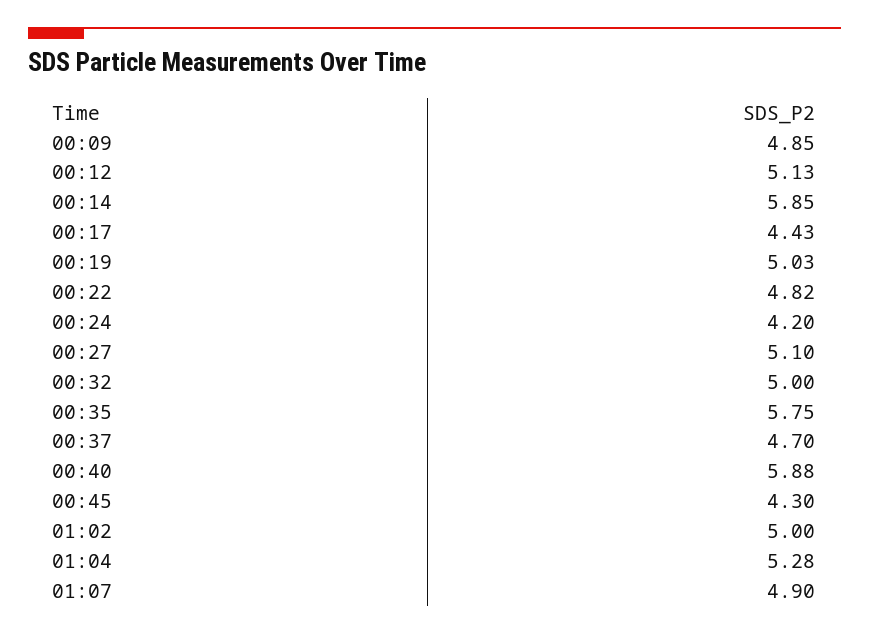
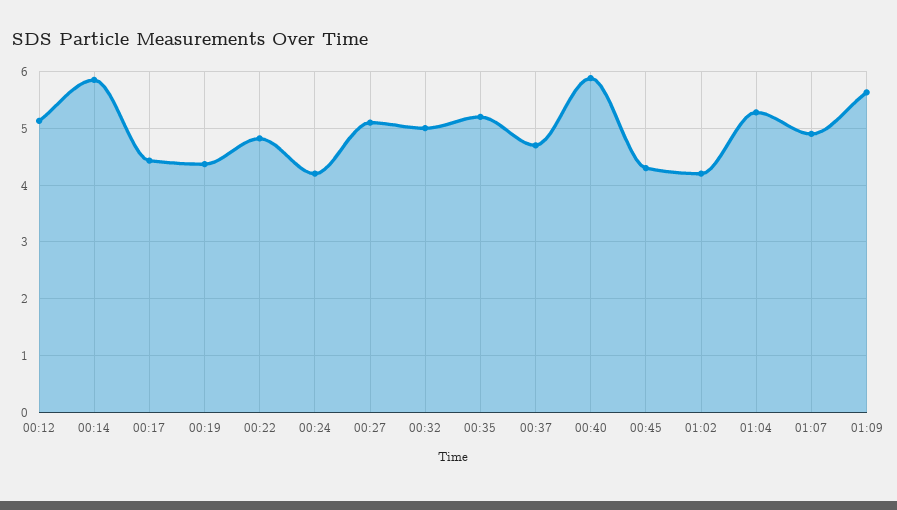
00:09: 4.85 -> none
00:19: 5.03 -> 4.4
00:35: 5.75 -> 5.2
01:02: 5 -> 4.2
01:09: none -> 5.6

